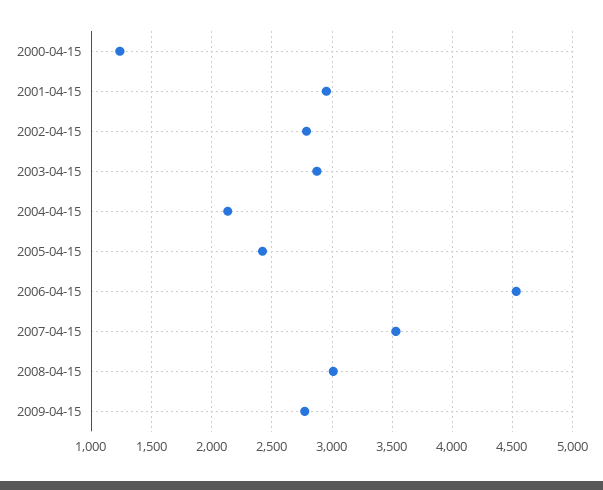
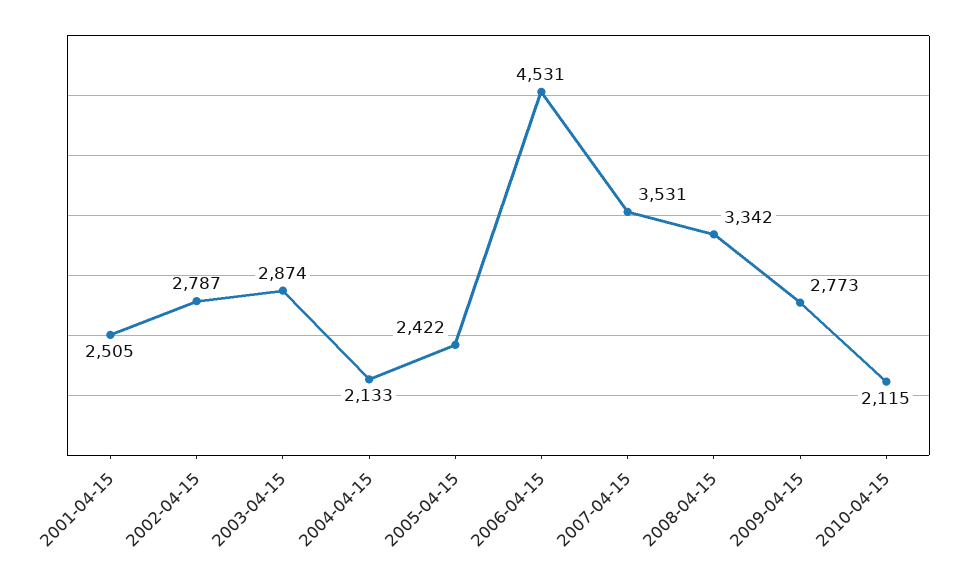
2000-04-15: 1250 -> none
2001-04-15: 2950 -> 2505
2008-04-15: 3000 -> 3342
2010-04-15: none -> 2115

